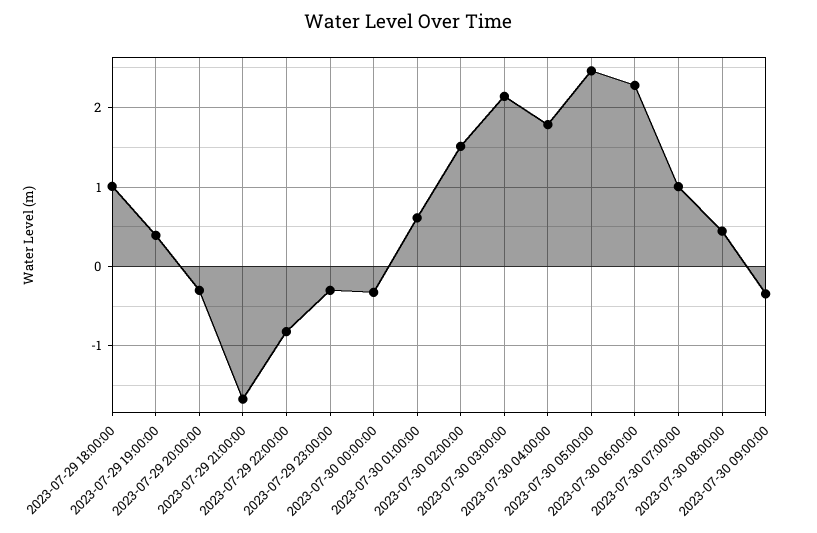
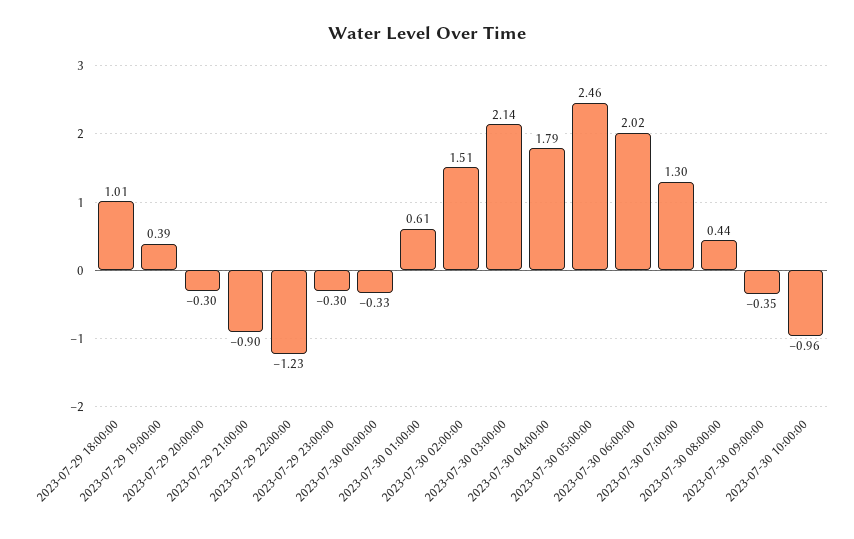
2023-07-29 21:00:00: -1.7 -> -0.9
2023-07-29 22:00:00: -0.8 -> -1.23
2023-07-30 06:00:00: 2.3 -> 2.02
2023-07-30 07:00:00: 1 -> 1.3
2023-07-30 10:00:00: none -> -0.96

